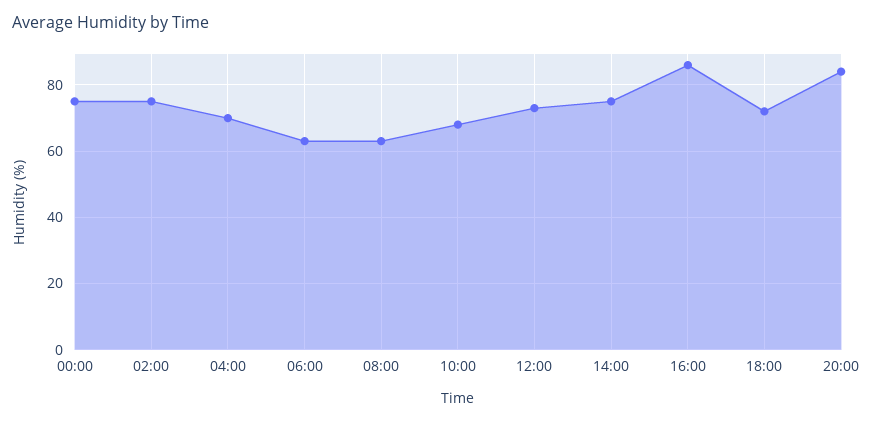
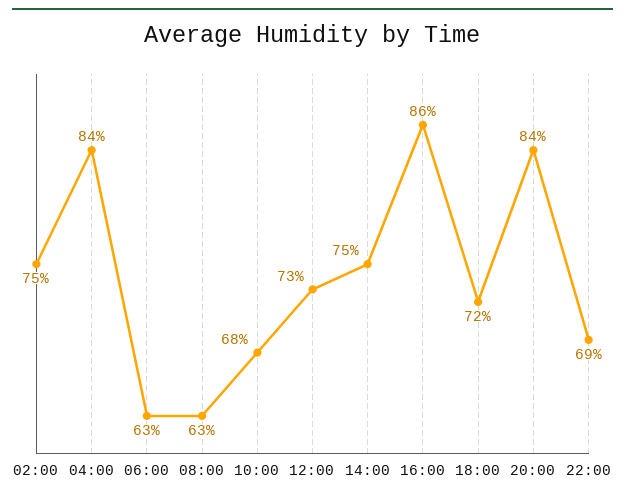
00:00: 75 -> none
04:00: 70 -> 84
22:00: none -> 69

